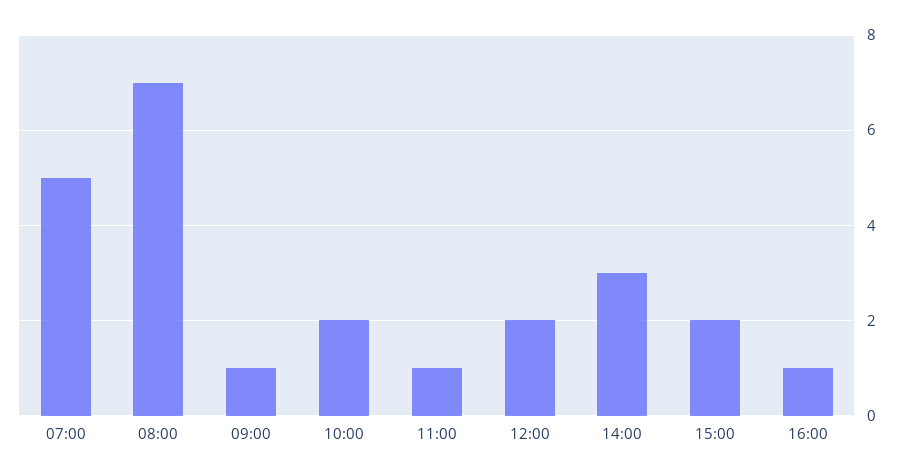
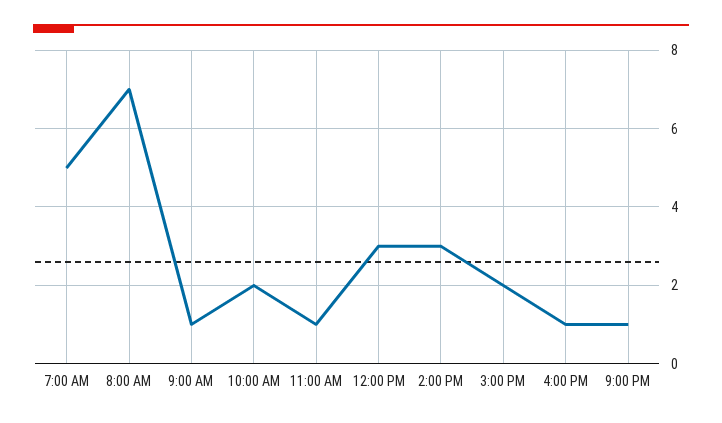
12:00: 2 -> 3
9:00 PM: none -> 1

